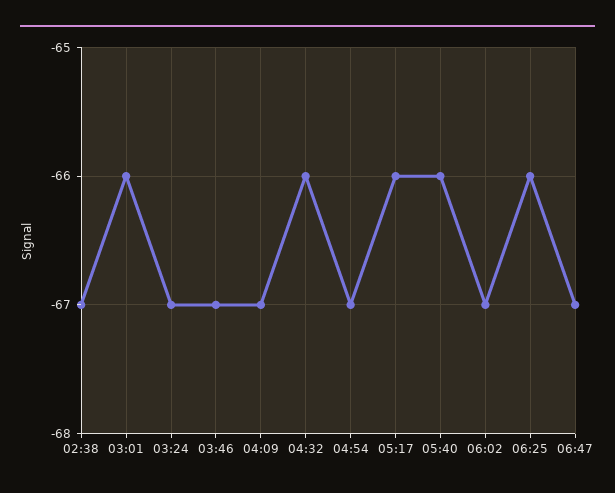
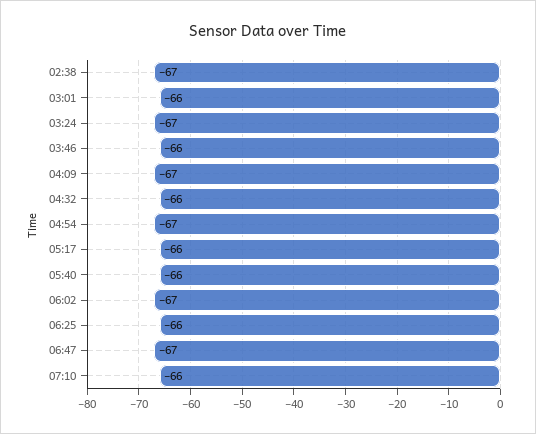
03:46: -67 -> -66
07:10: none -> -66

